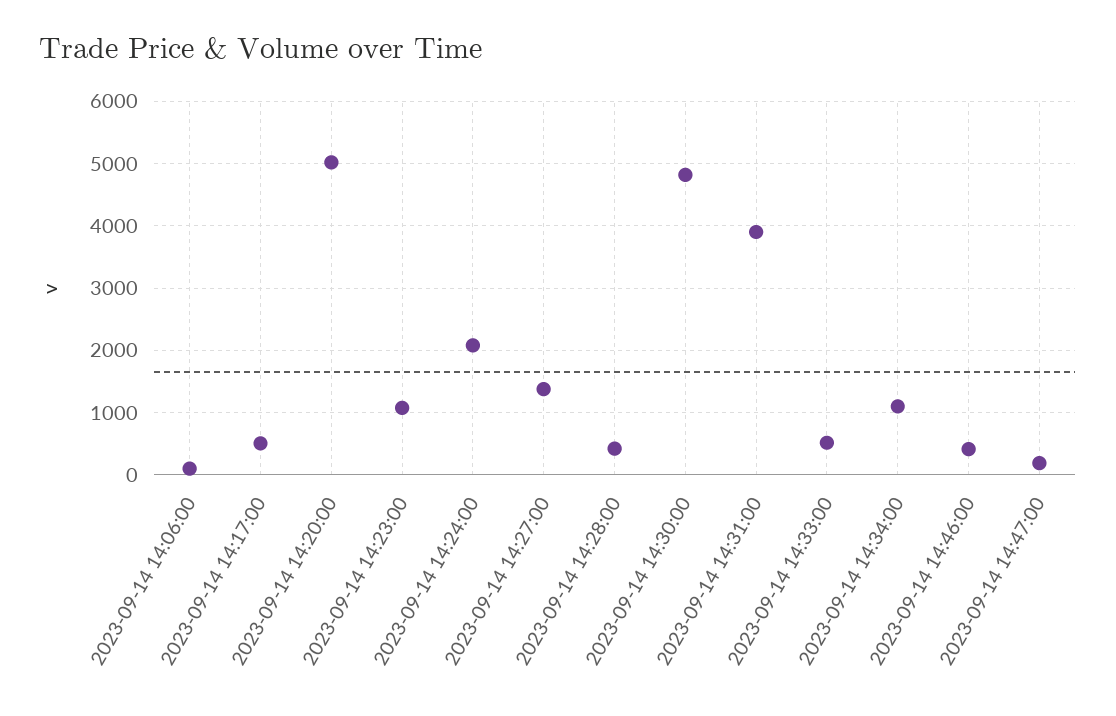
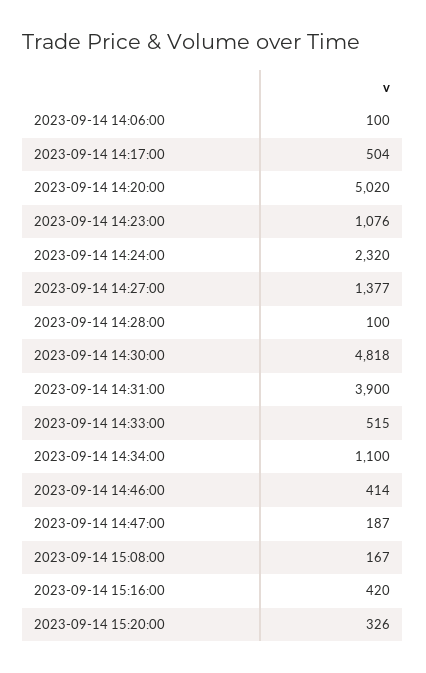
2023-09-14 14:24:00: 2100 -> 2320
2023-09-14 14:28:00: 400 -> 100
2023-09-14 15:08:00: none -> 167
2023-09-14 15:16:00: none -> 420
2023-09-14 15:20:00: none -> 326

